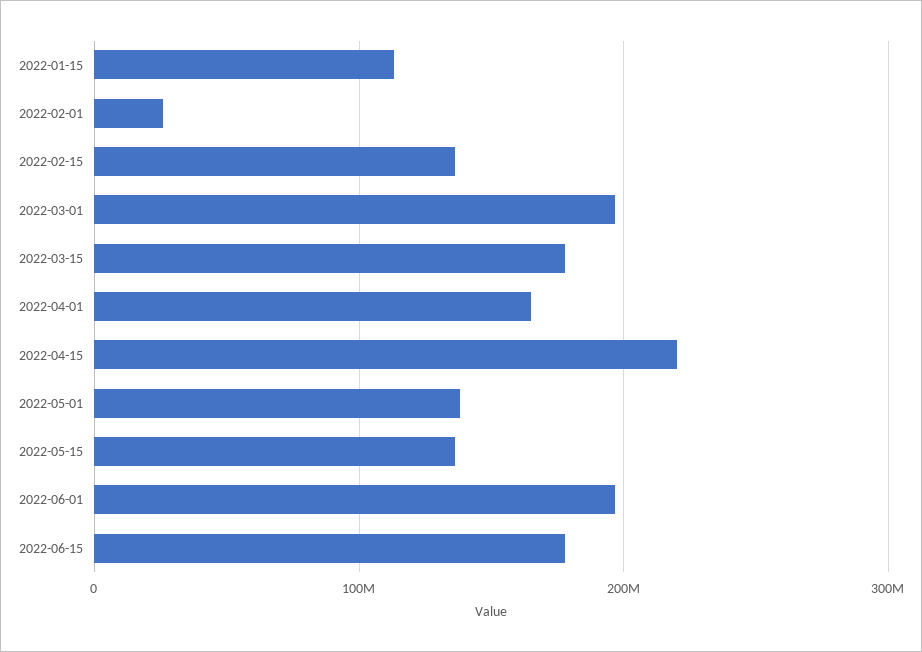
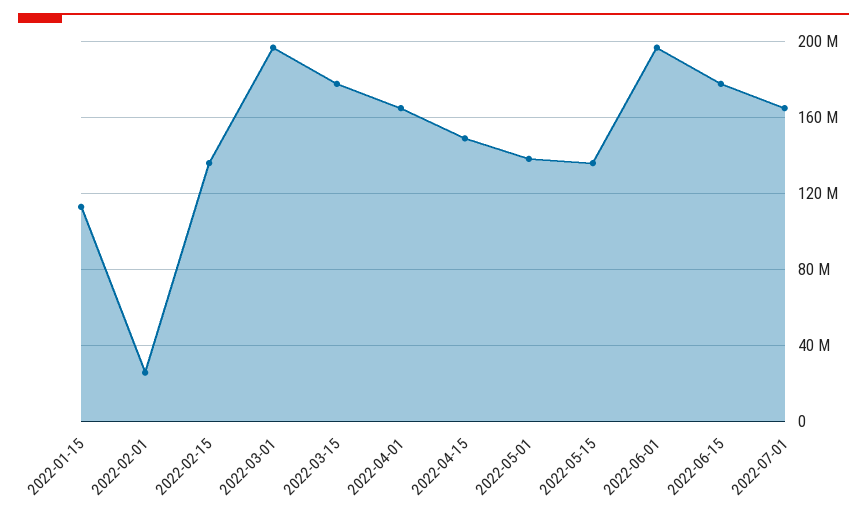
2022-04-15: 220000000 -> 150000000
2022-07-01: none -> 165000000

